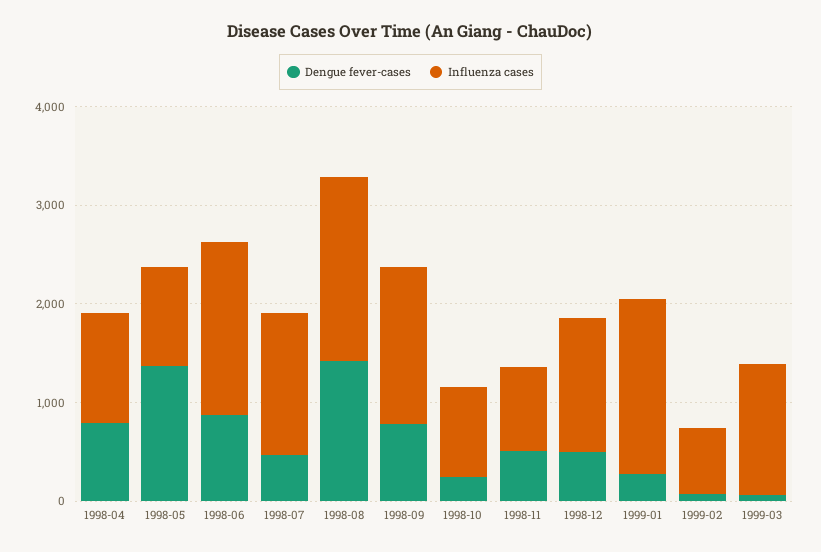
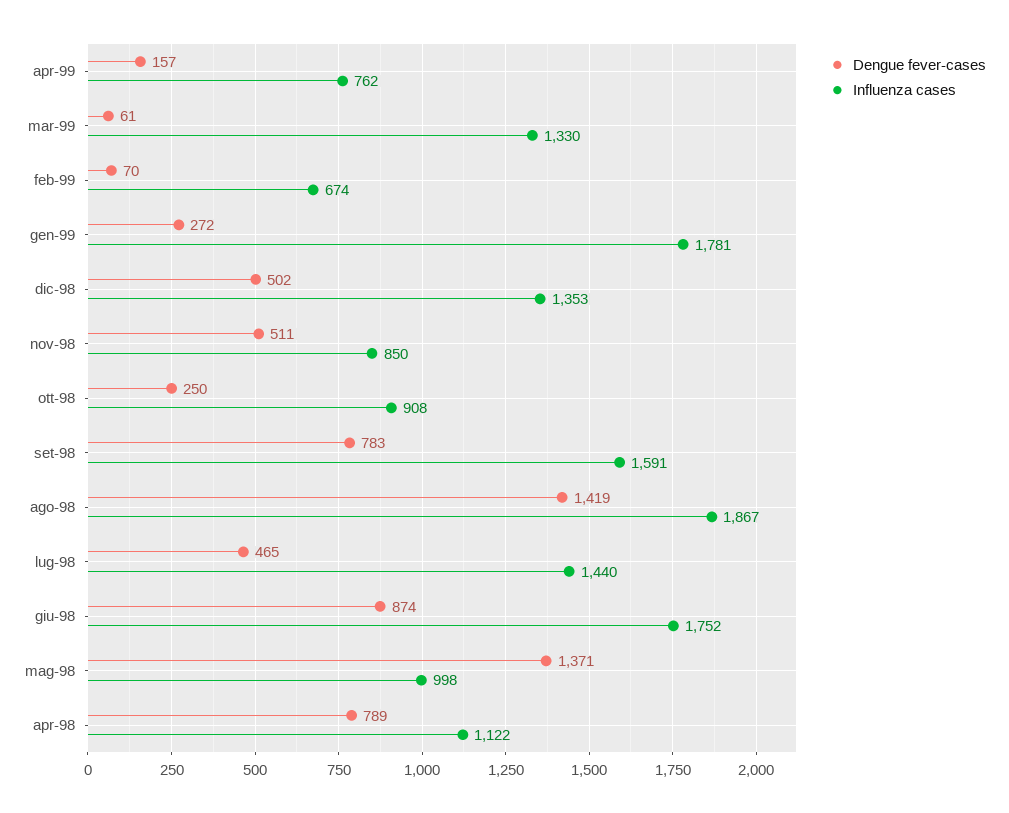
Dengue fever-cases, apr-99: none -> 157
Influenza cases, apr-99: none -> 762

